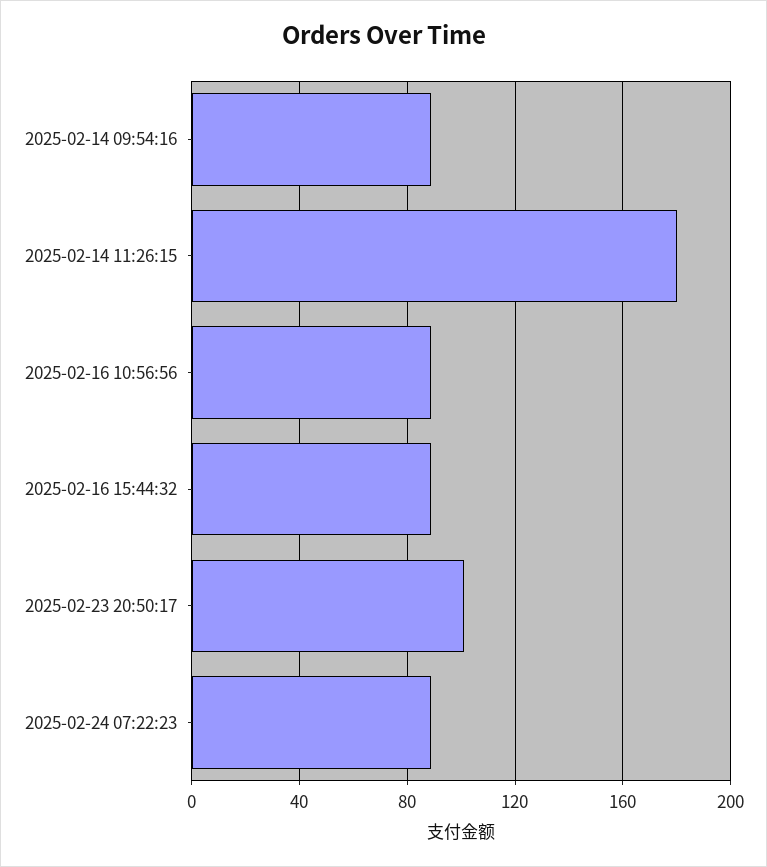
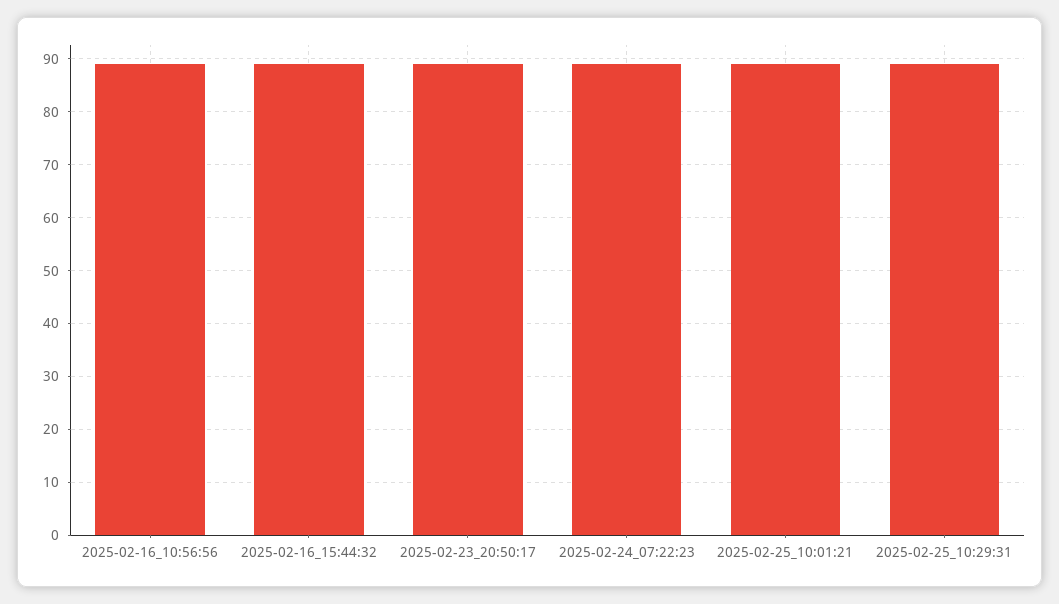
2025-02-14 09:54:16: 90 -> none
2025-02-14 11:26:15: 180 -> none
2025-02-23 20:50:17: 100 -> 90
2025-02-25_10:01:21: none -> 90
2025-02-25_10:29:31: none -> 90

